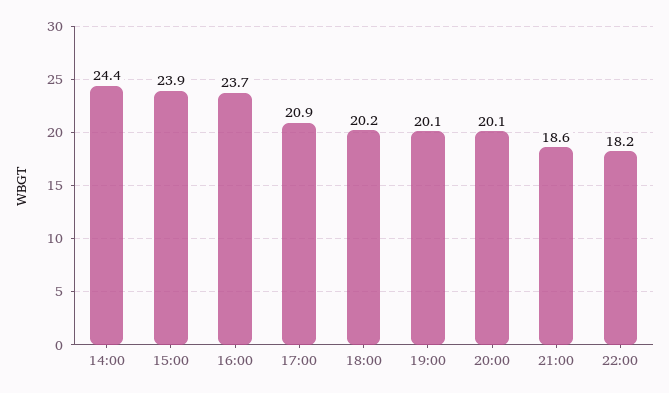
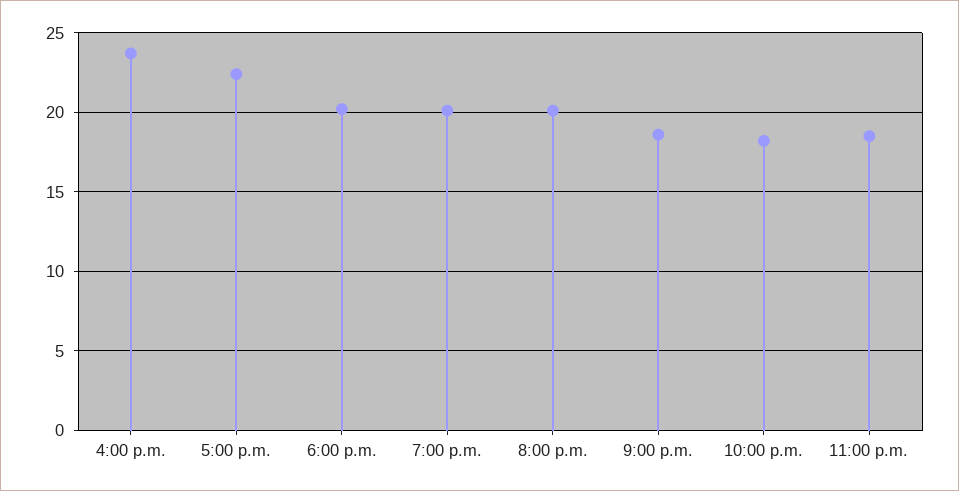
14:00: 24.4 -> none
15:00: 23.9 -> none
17:00: 20.9 -> 22.5
11:00 p.m.: none -> 18.5

